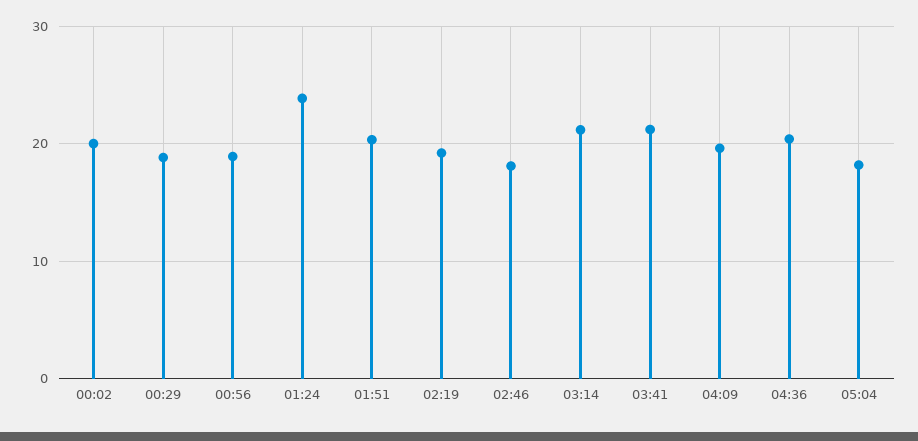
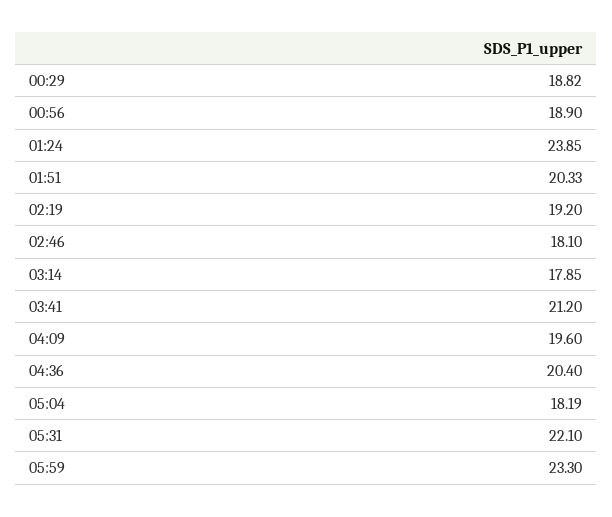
00:02: 20 -> none
03:14: 21 -> 17.85
05:31: none -> 22.1
05:59: none -> 23.3

